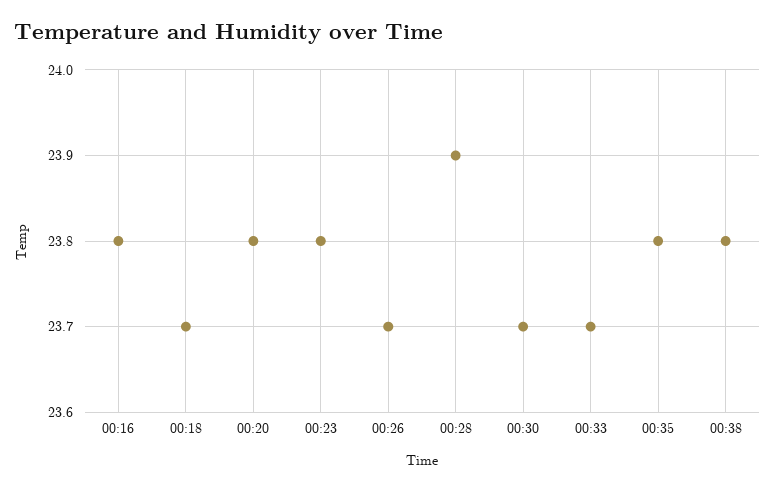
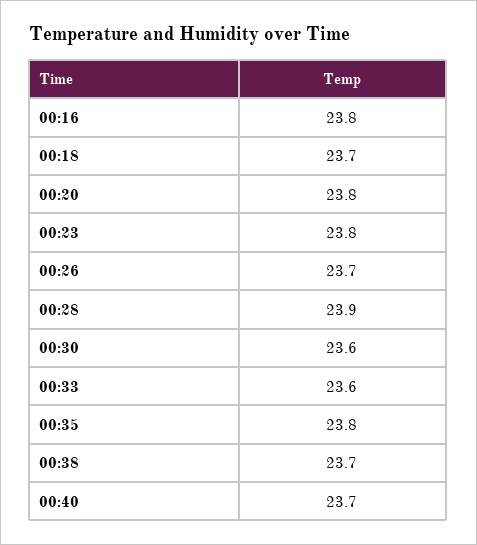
00:30: 23.7 -> 23.6
00:33: 23.7 -> 23.6
00:38: 23.8 -> 23.7
00:40: none -> 23.7

